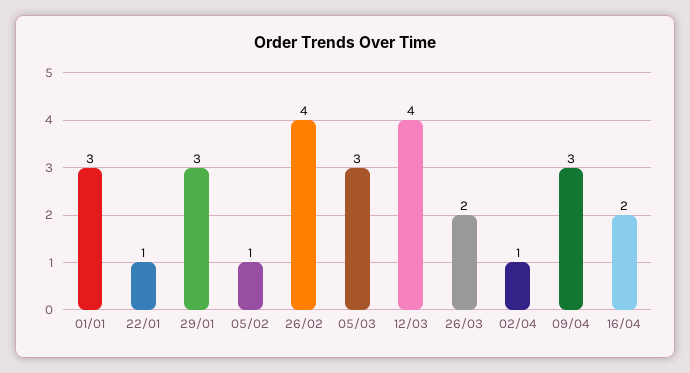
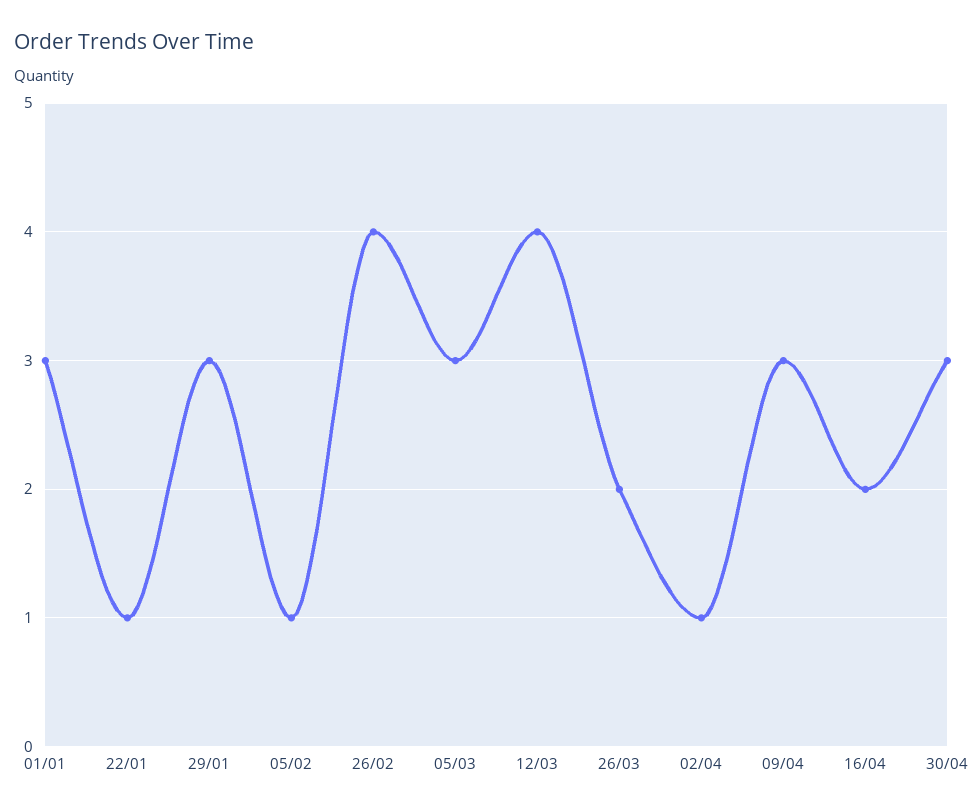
30/04: none -> 3

